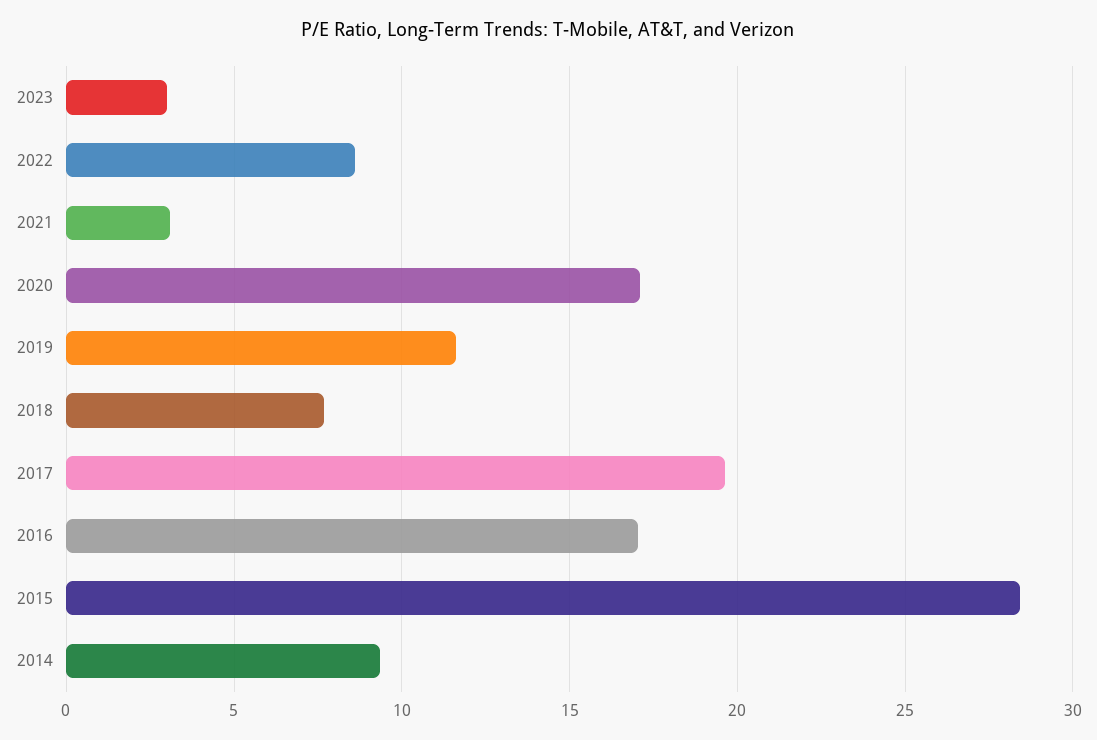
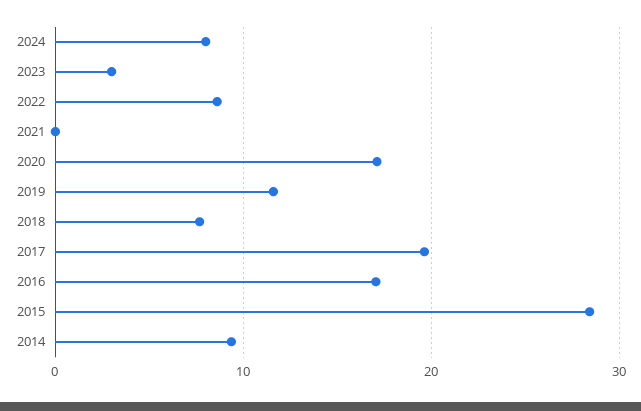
2021: 3 -> 0
2024: none -> 8

